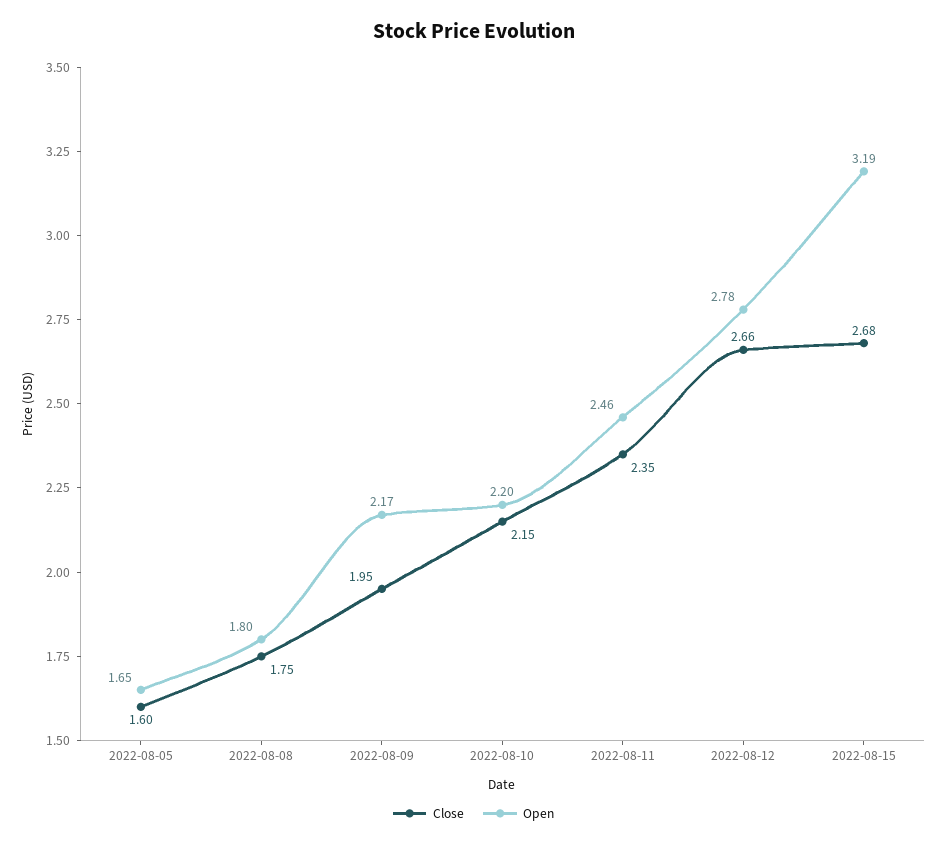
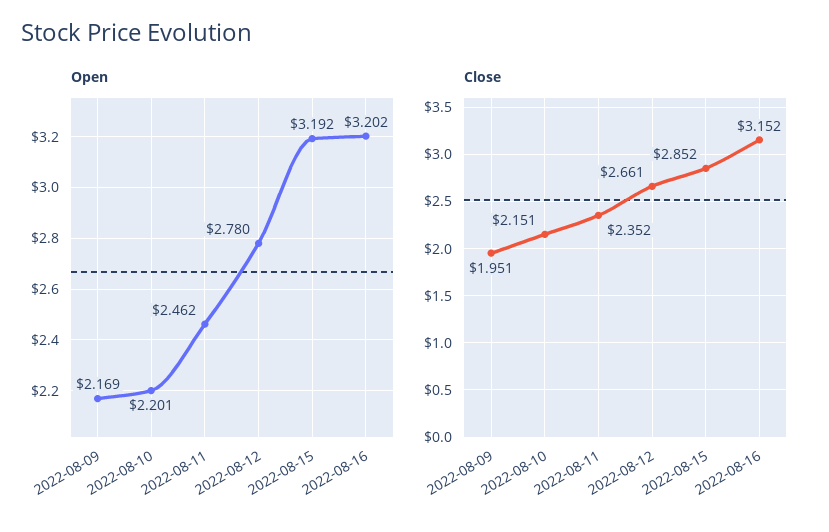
Close, 2022-08-05: 1.6 -> none
Open, 2022-08-05: 1.65 -> none
Close, 2022-08-08: 1.75 -> none
Open, 2022-08-08: 1.8 -> none
Close, 2022-08-15: 2.68 -> 2.852
Open, 2022-08-16: none -> 3.202
Close, 2022-08-16: none -> 3.152

